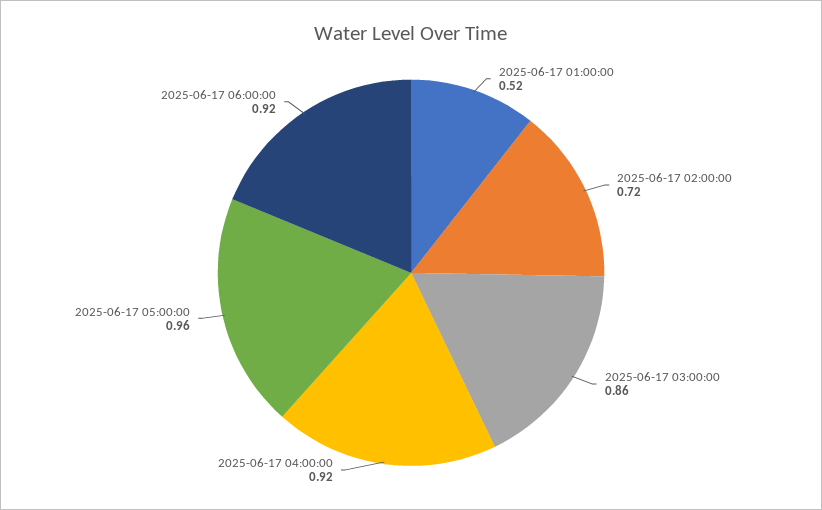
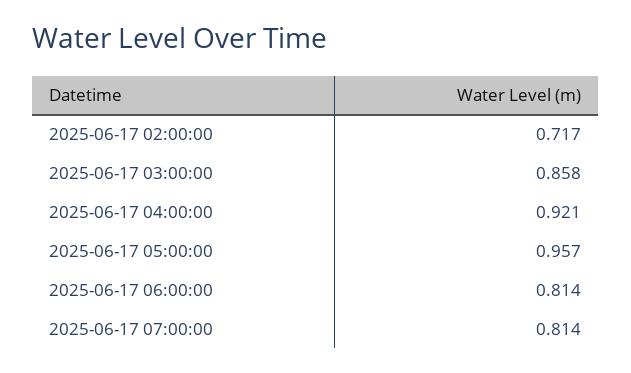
2025-06-17 01:00:00: 0.52 -> none
2025-06-17 06:00:00: 0.92 -> 0.814
2025-06-17 07:00:00: none -> 0.814

